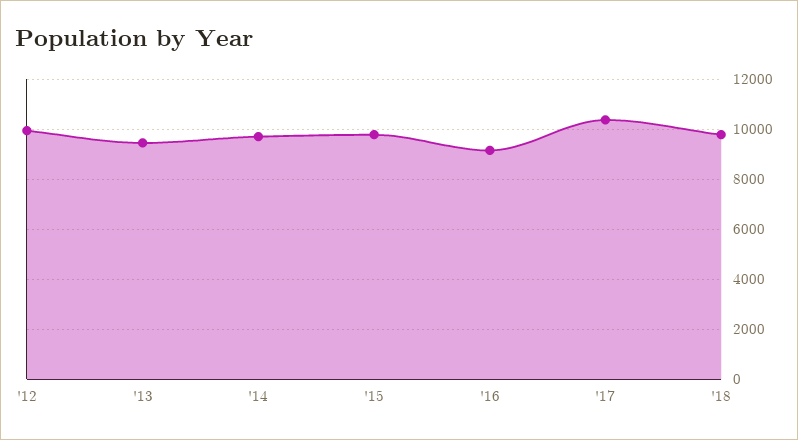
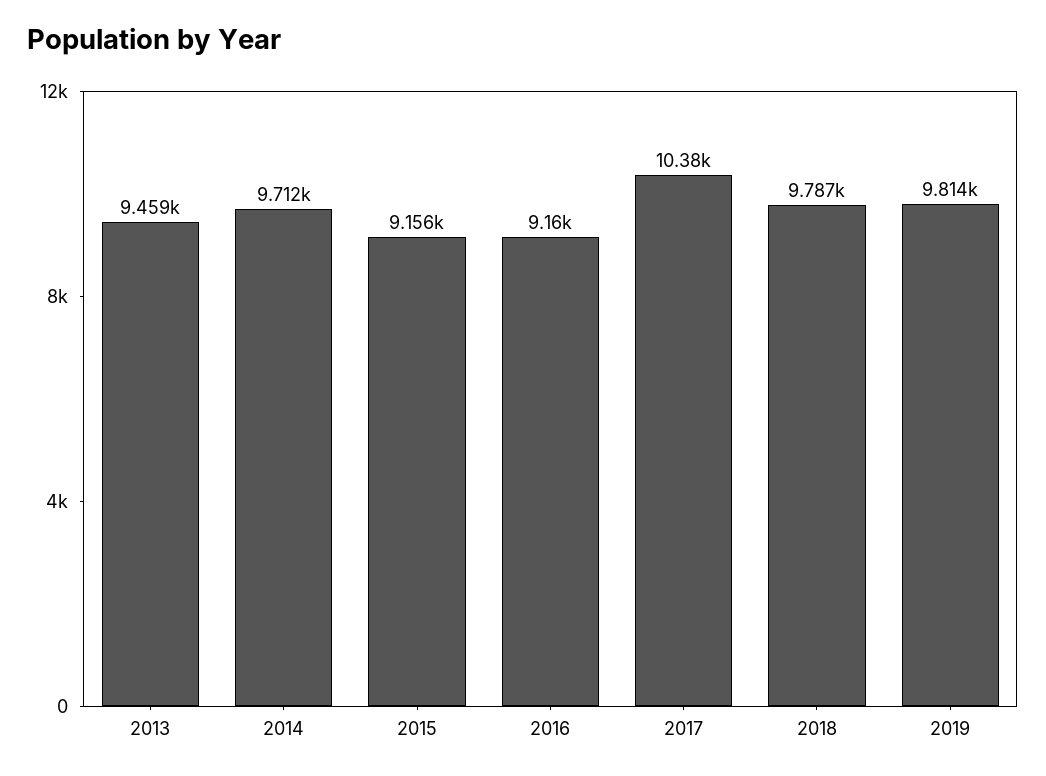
'12: 10000 -> none
'15: 9750 -> 9156
2019: none -> 9814

